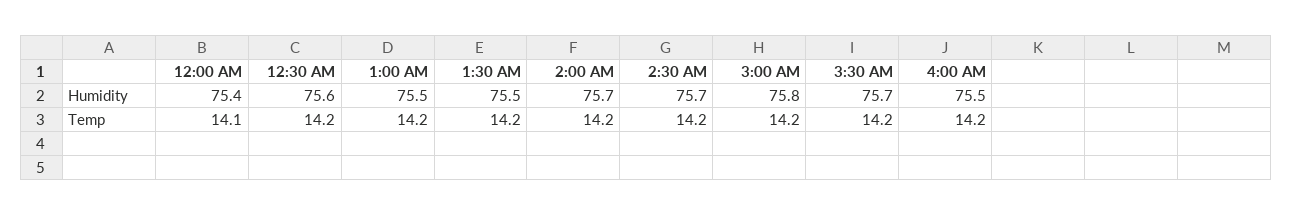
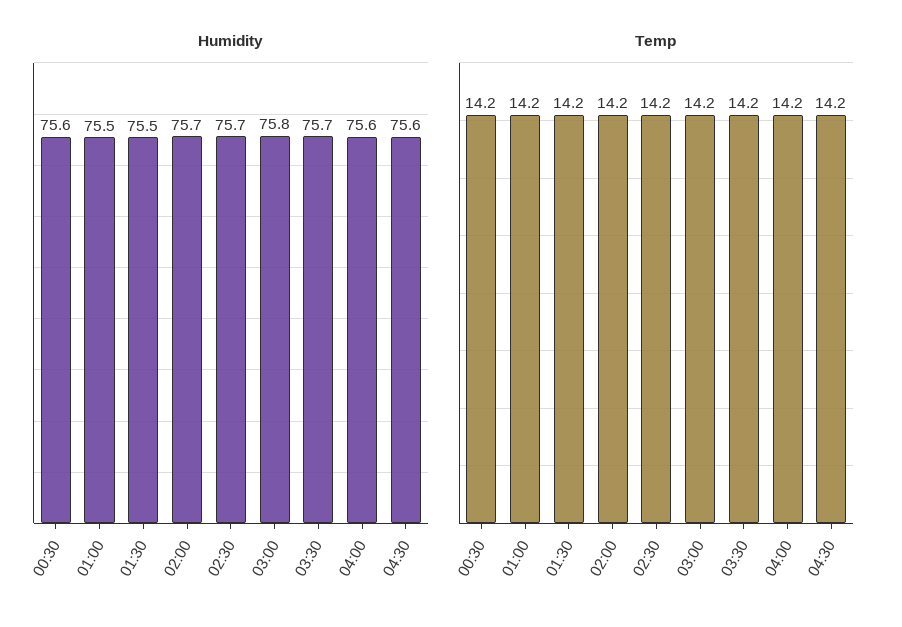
Humidity, 12:00 AM: 75.4 -> none
Humidity, 4:00 AM: 75.5 -> 75.6
Temp, 12:00 AM: 14.1 -> none
Humidity, 04:30: none -> 75.6
Temp, 04:30: none -> 14.2

